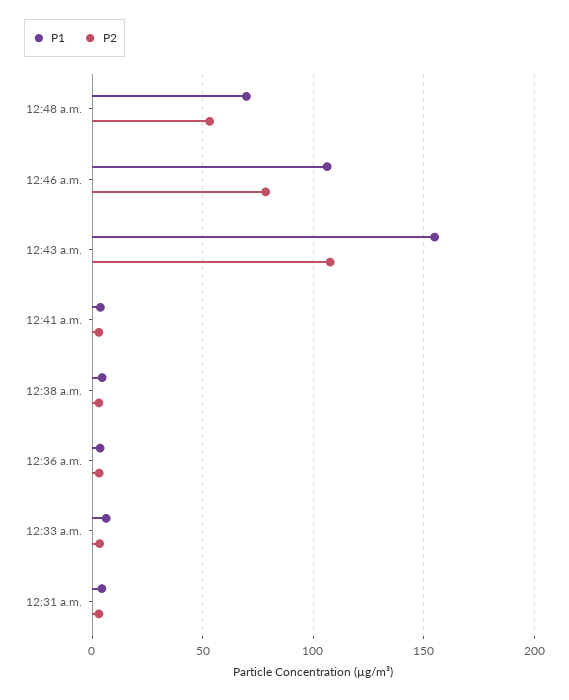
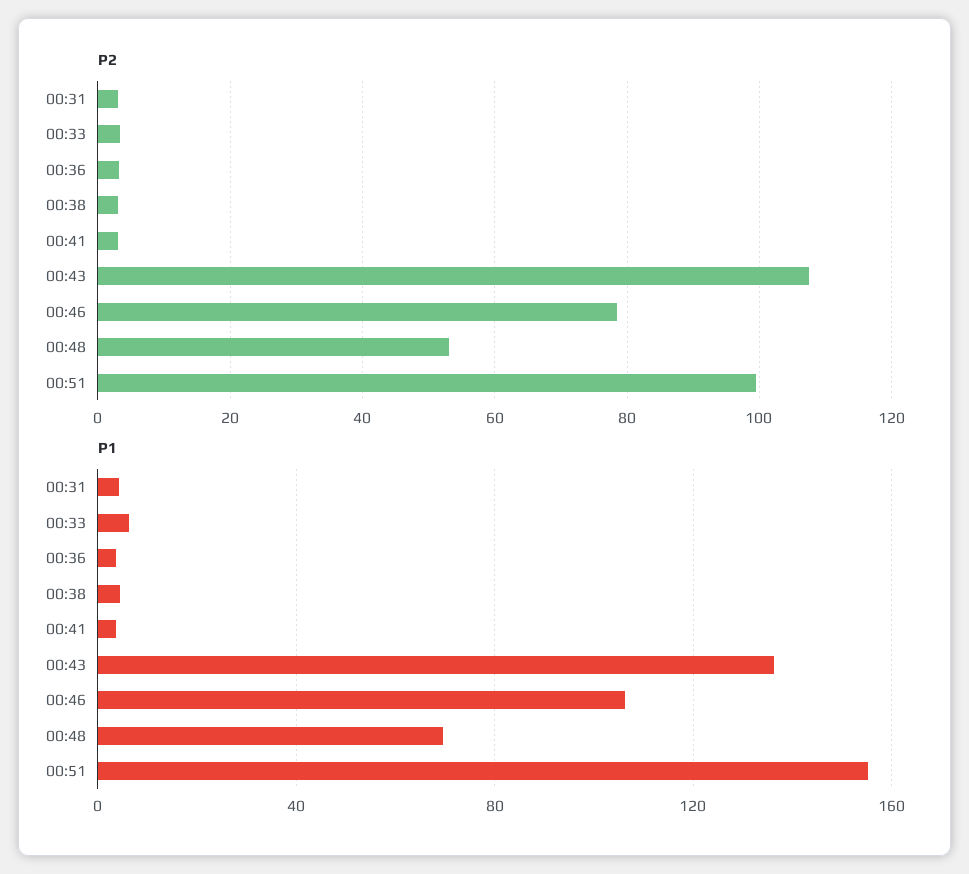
P1, 12:43 a.m.: 155 -> 135
P2, 00:51: none -> 100
P1, 00:51: none -> 155

